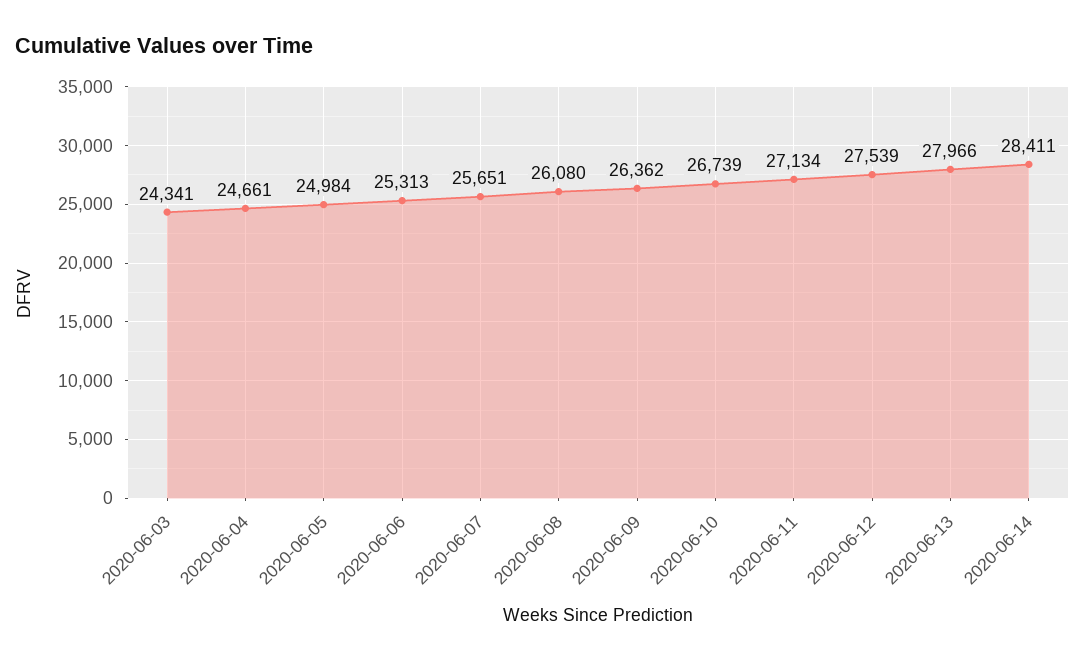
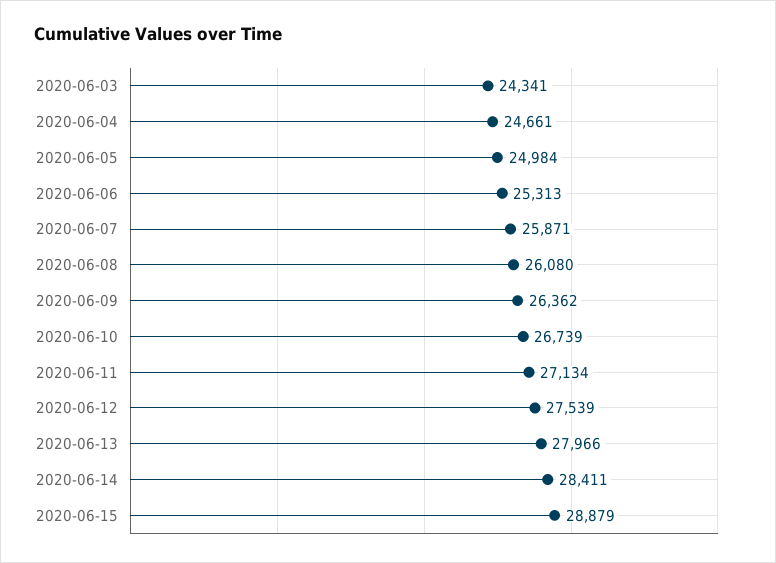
2020-06-07: 25651 -> 25871
2020-06-15: none -> 28879

